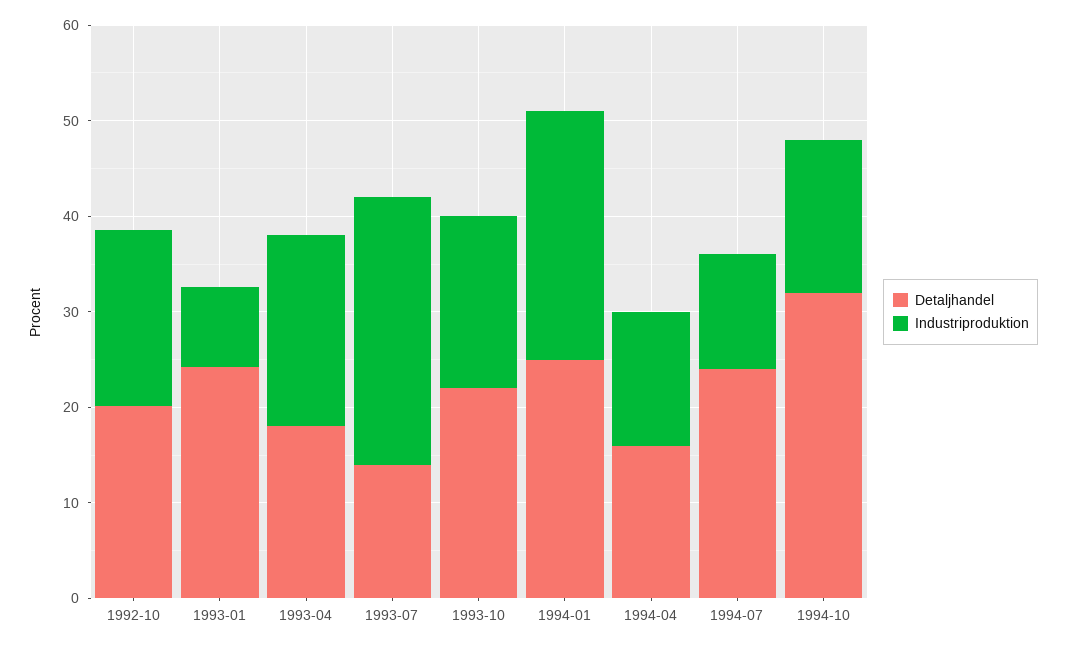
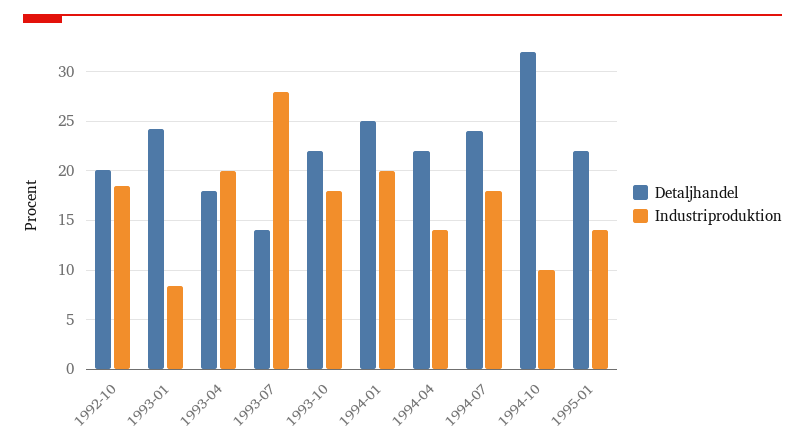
Industriproduktion, 1994-01: 26 -> 20
Detaljhandel, 1994-04: 16 -> 22
Industriproduktion, 1994-07: 12 -> 18
Industriproduktion, 1994-10: 16 -> 10
Detaljhandel, 1995-01: none -> 22
Industriproduktion, 1995-01: none -> 14

